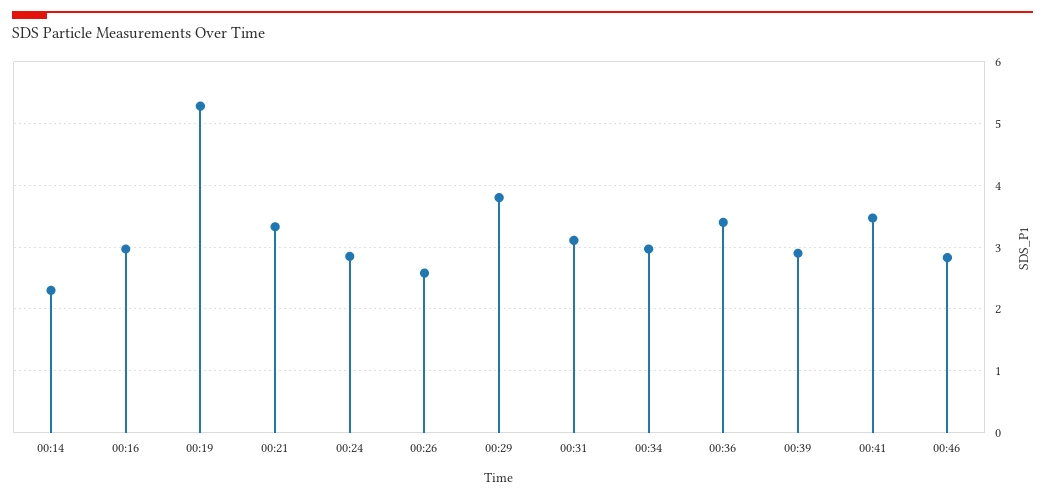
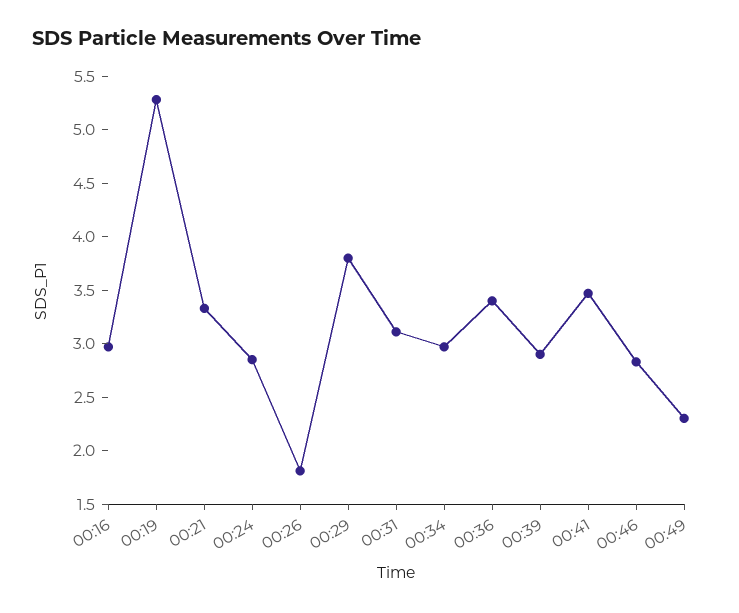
00:14: 2.3 -> none
00:26: 2.6 -> 1.8
00:49: none -> 2.3

